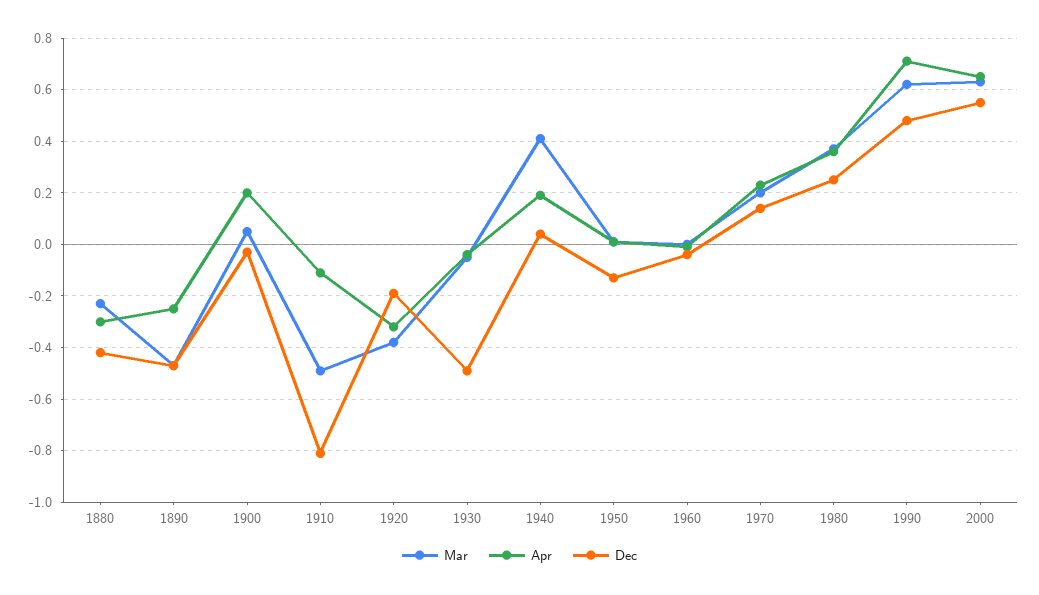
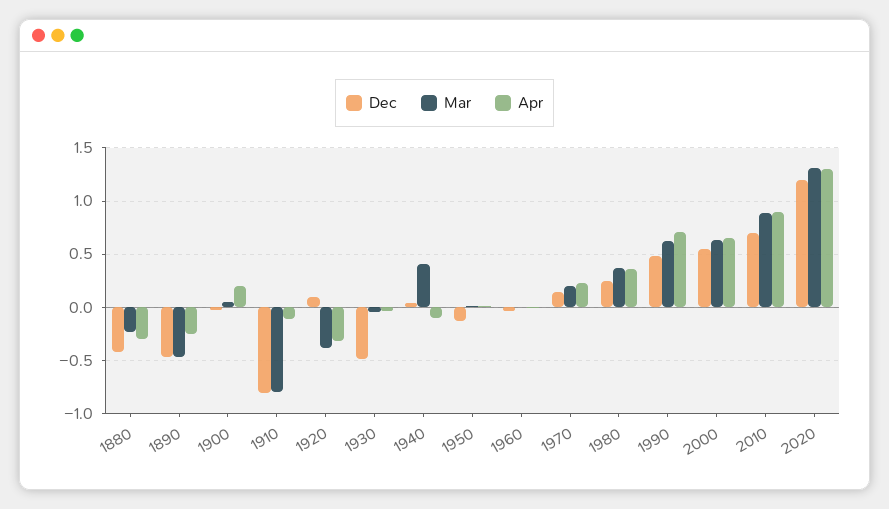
Mar, 1910: -0.5 -> -0.8
Dec, 1920: -0.2 -> 0.1
Apr, 1940: 0.2 -> -0.1
Dec, 2010: none -> 0.7
Mar, 2010: none -> 0.9
Apr, 2010: none -> 0.9
Dec, 2020: none -> 1.2
Mar, 2020: none -> 1.3
Apr, 2020: none -> 1.3

